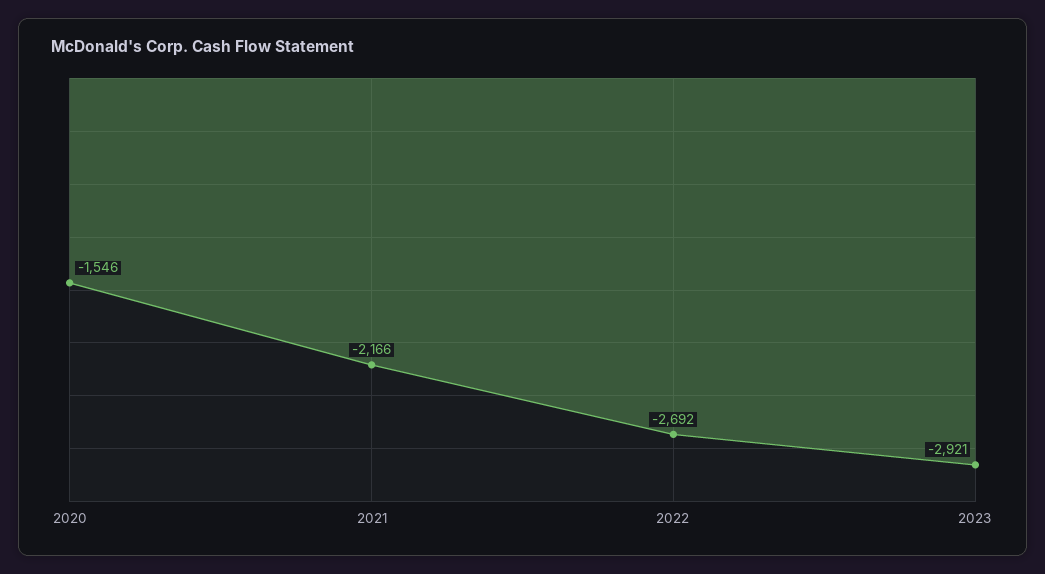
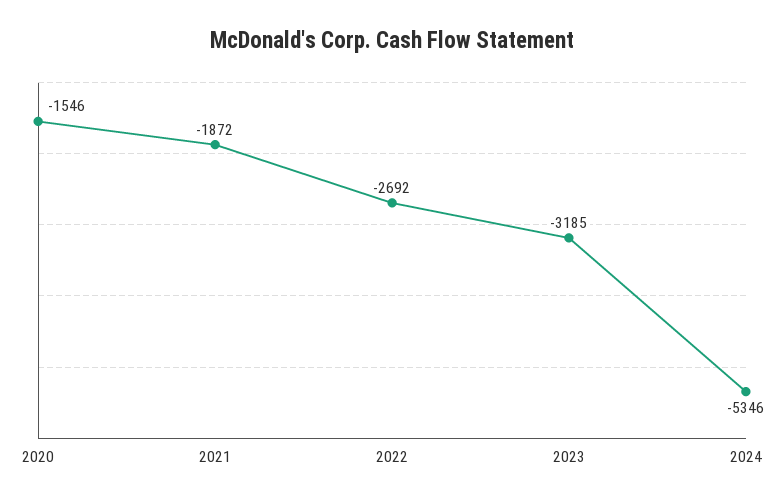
2021: -2166 -> -1872
2023: -2921 -> -3185
2024: none -> -5346

